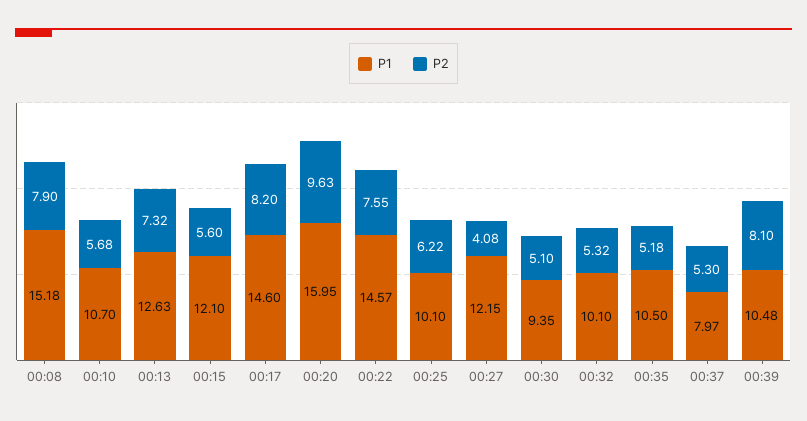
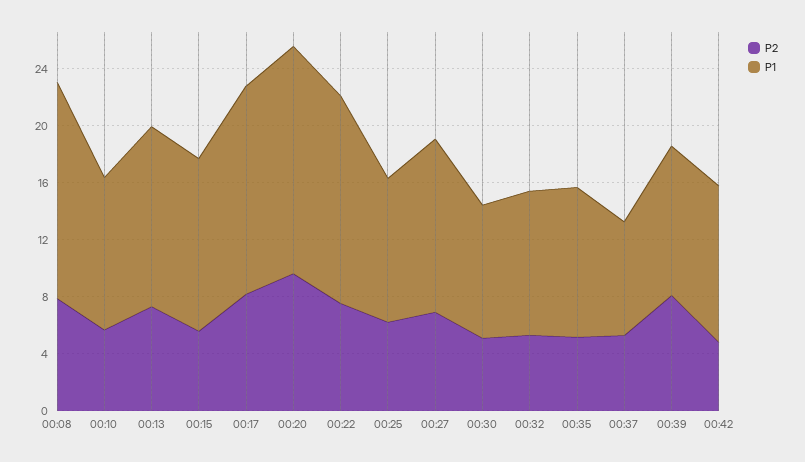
P2, 00:27: 4.08 -> 7
P2, 00:42: none -> 5
P1, 00:42: none -> 11

